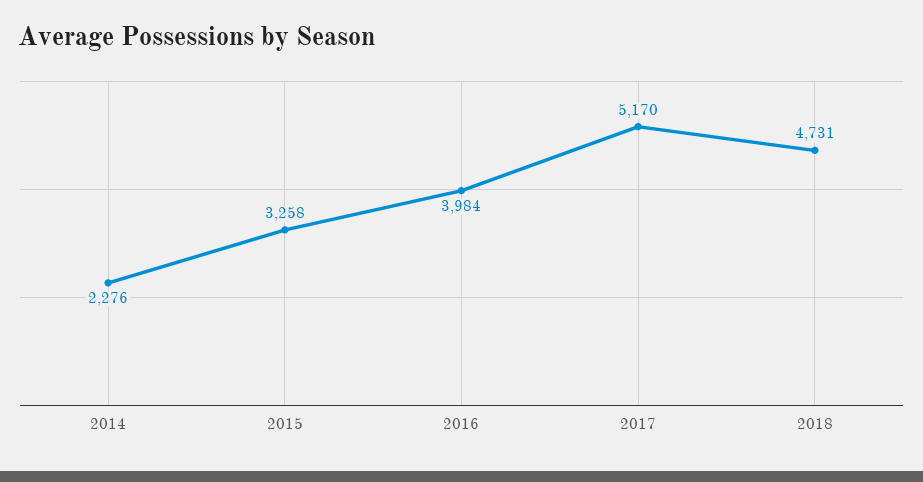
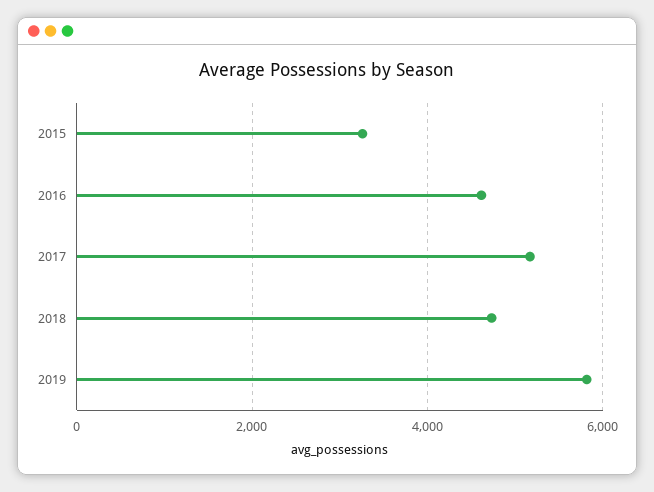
2014: 2276 -> none
2016: 3984 -> 4600
2019: none -> 5800

